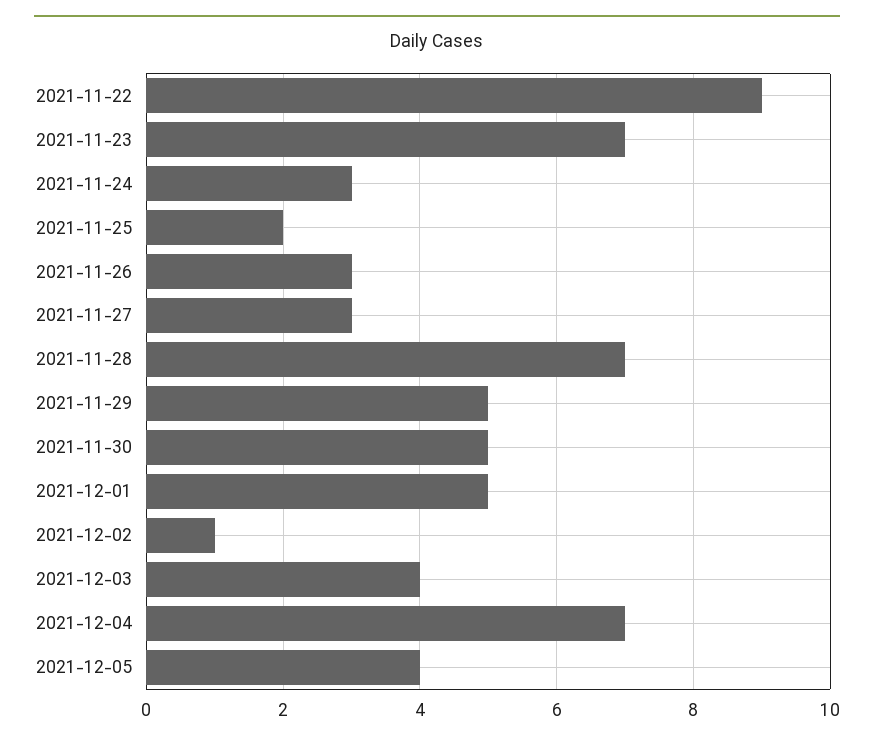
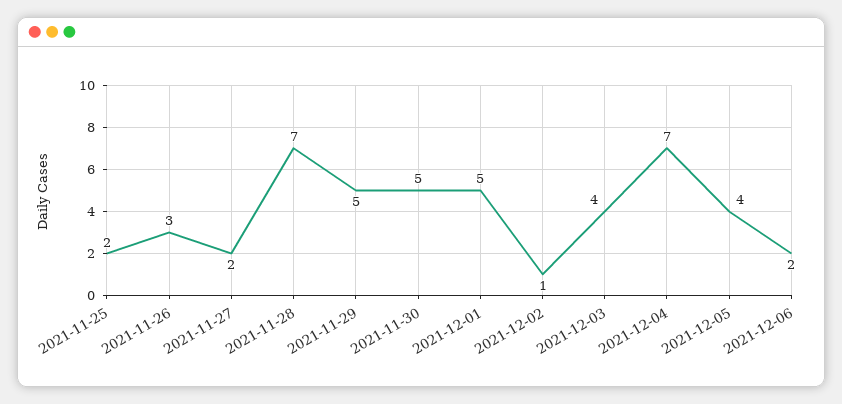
2021-11-22: 9 -> none
2021-11-23: 7 -> none
2021-11-24: 3 -> none
2021-11-27: 3 -> 2
2021-12-06: none -> 2

